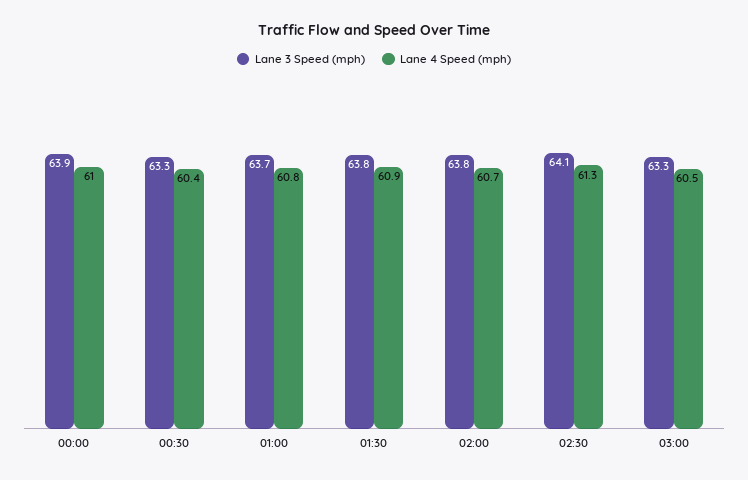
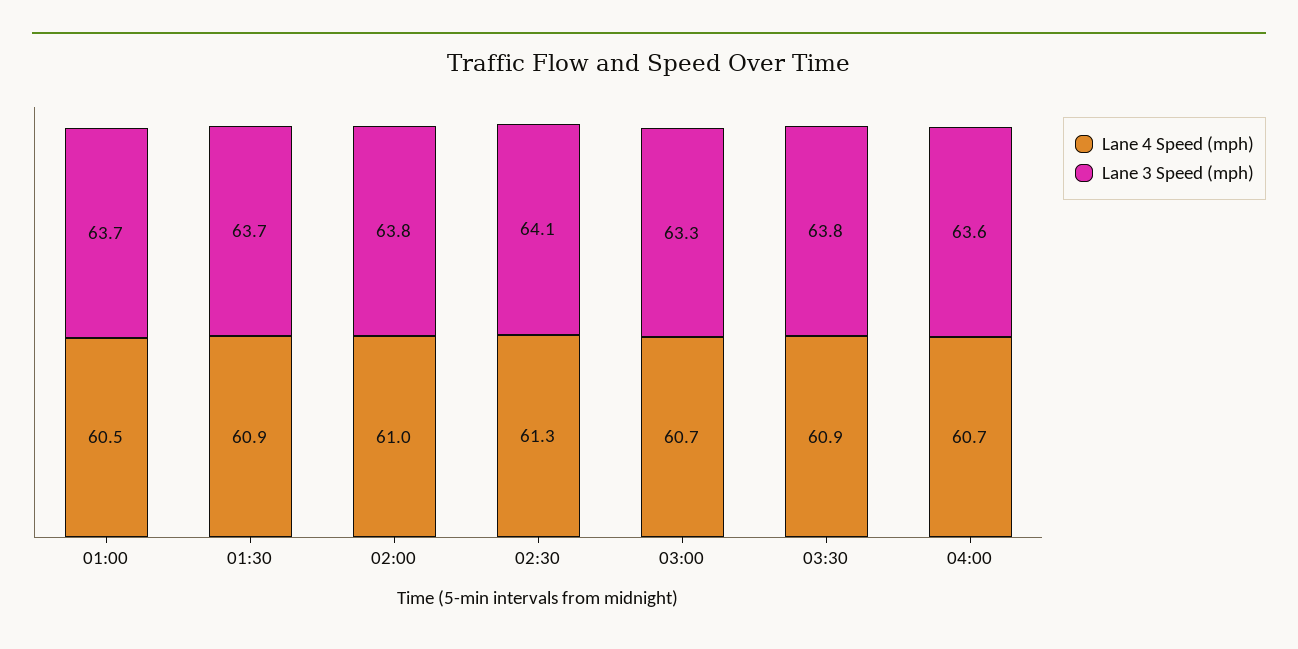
Lane 3 Speed (mph), 00:00: 63.9 -> none
Lane 4 Speed (mph), 00:00: 61 -> none
Lane 3 Speed (mph), 00:30: 63.3 -> none
Lane 4 Speed (mph), 00:30: 60.4 -> none
Lane 4 Speed (mph), 01:00: 60.8 -> 60.5
Lane 3 Speed (mph), 01:30: 63.8 -> 63.7
Lane 4 Speed (mph), 02:00: 60.7 -> 61
Lane 4 Speed (mph), 03:00: 60.5 -> 60.7
Lane 4 Speed (mph), 03:30: none -> 60.9
Lane 3 Speed (mph), 03:30: none -> 63.8
Lane 4 Speed (mph), 04:00: none -> 60.7
Lane 3 Speed (mph), 04:00: none -> 63.6

